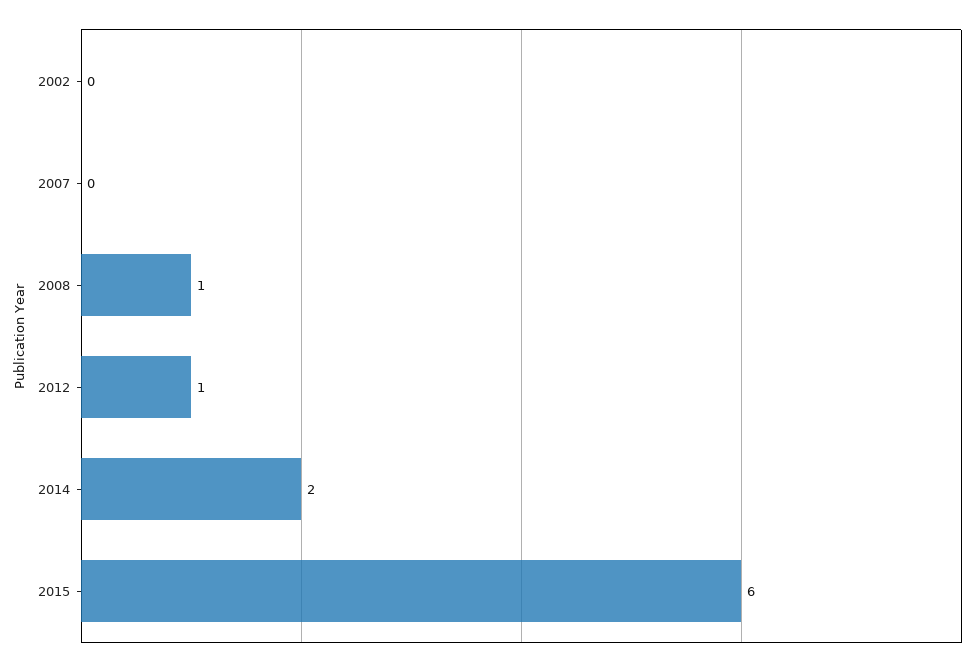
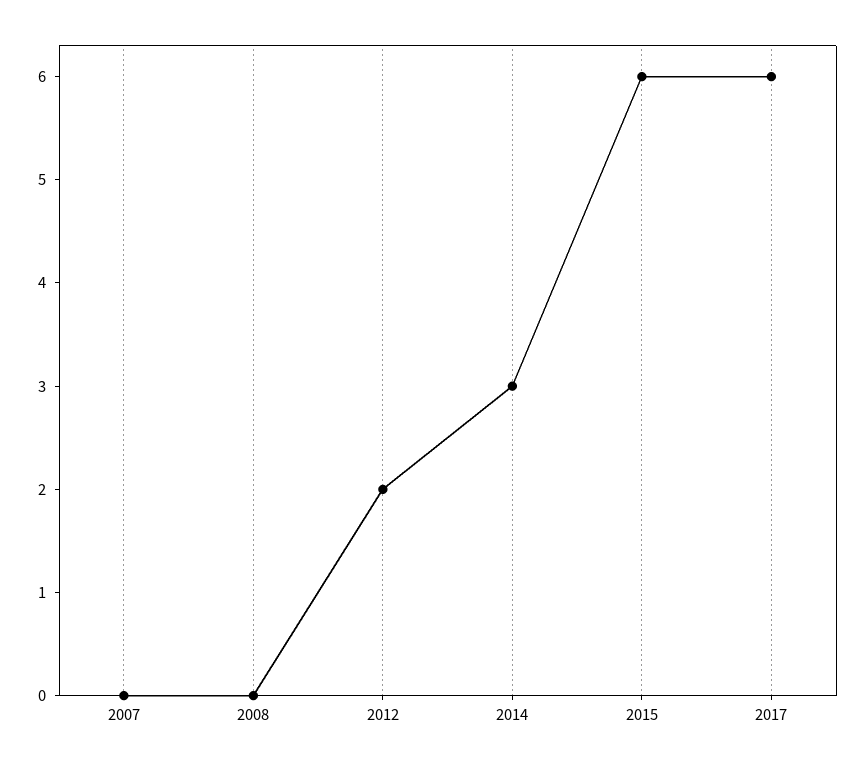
2002: 0 -> none
2008: 1 -> 0
2012: 1 -> 2
2014: 2 -> 3
2017: none -> 6

